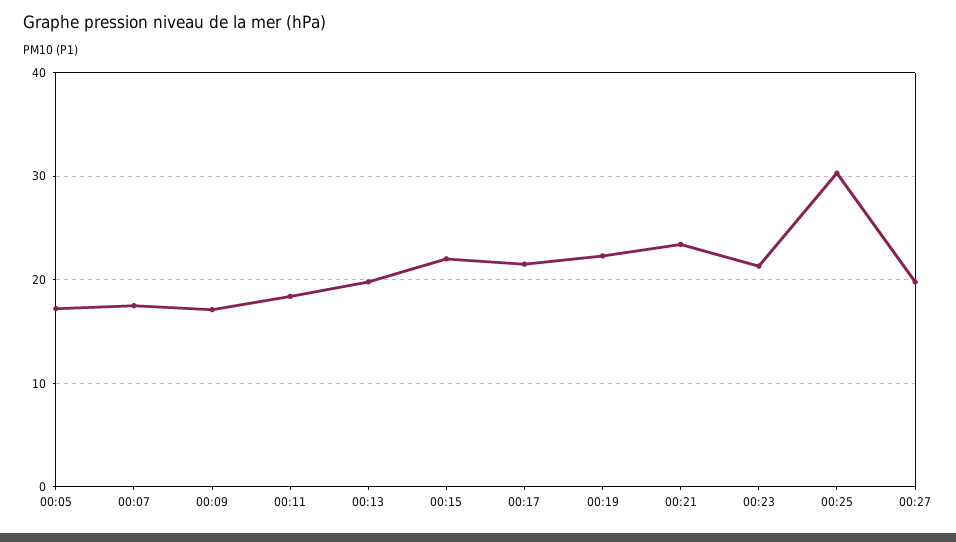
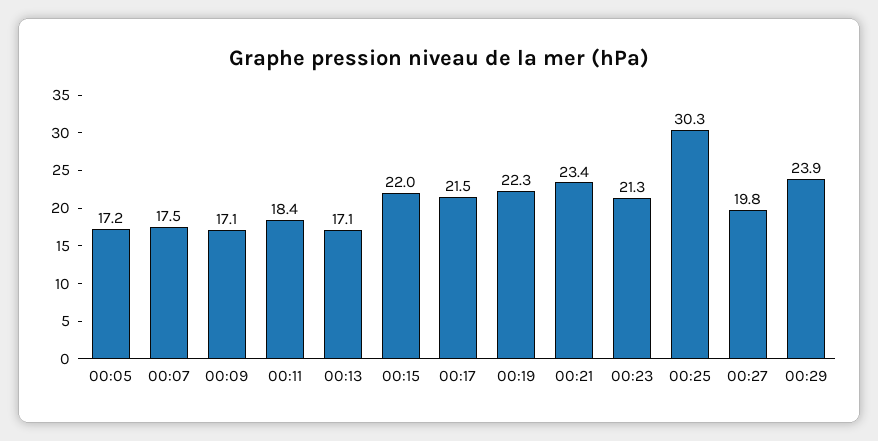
00:13: 20 -> 17.1
00:29: none -> 23.9

